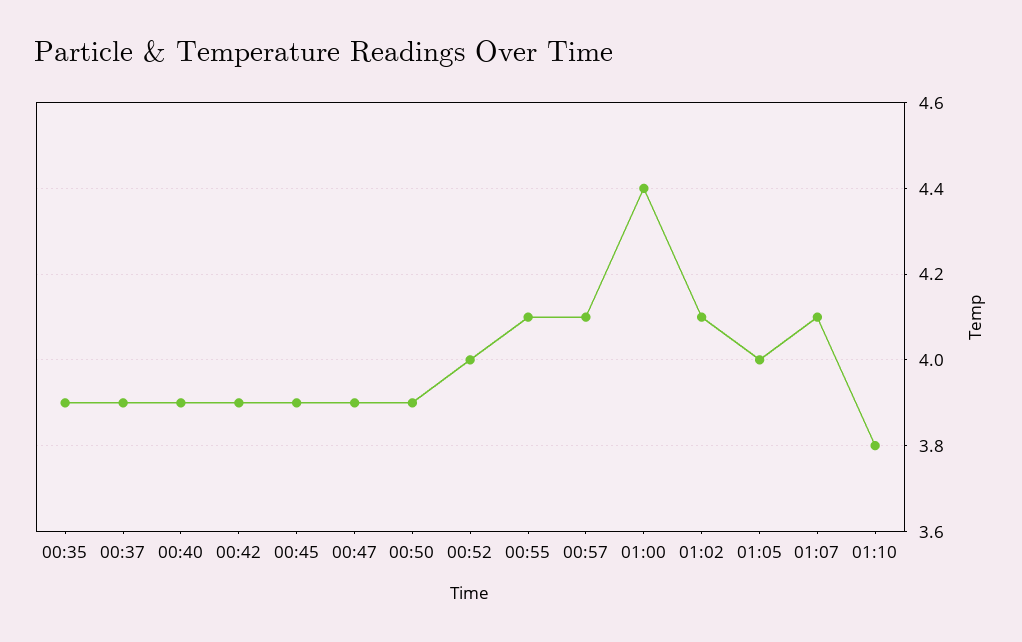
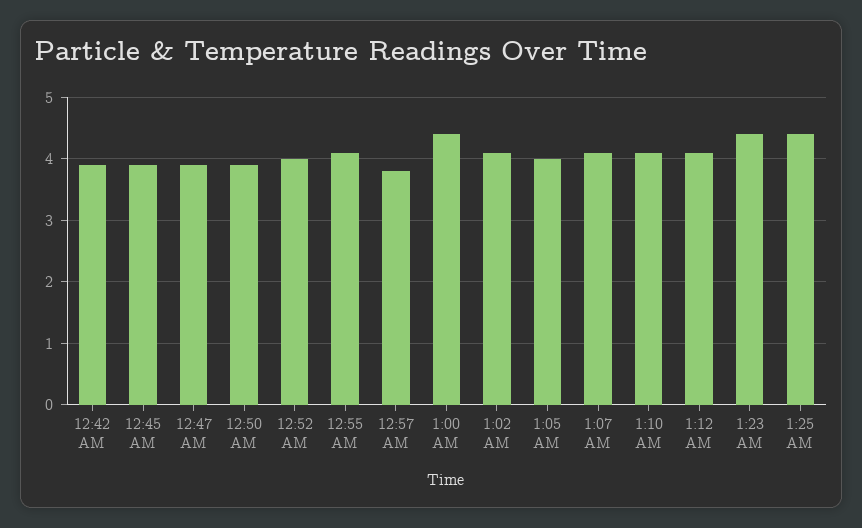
00:35: 3.9 -> none
00:37: 3.9 -> none
00:40: 3.9 -> none
00:57: 4.1 -> 3.8
01:10: 3.8 -> 4.1
1:12 AM: none -> 4.1
1:23 AM: none -> 4.4
1:25 AM: none -> 4.4

